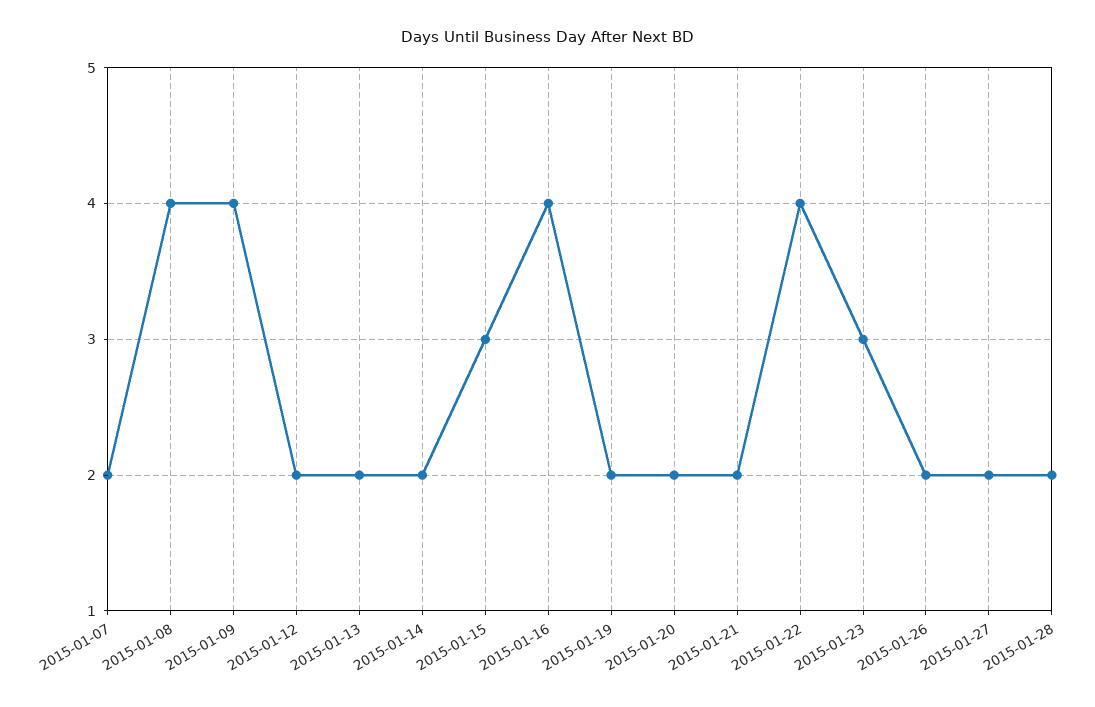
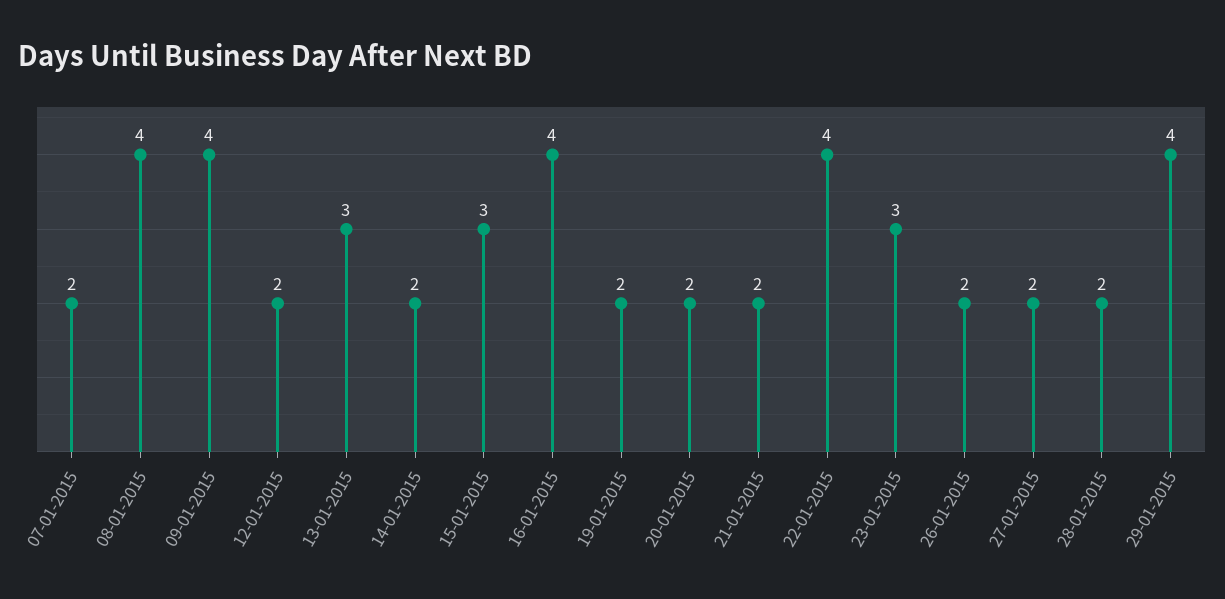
2015-01-13: 2 -> 3
29-01-2015: none -> 4

